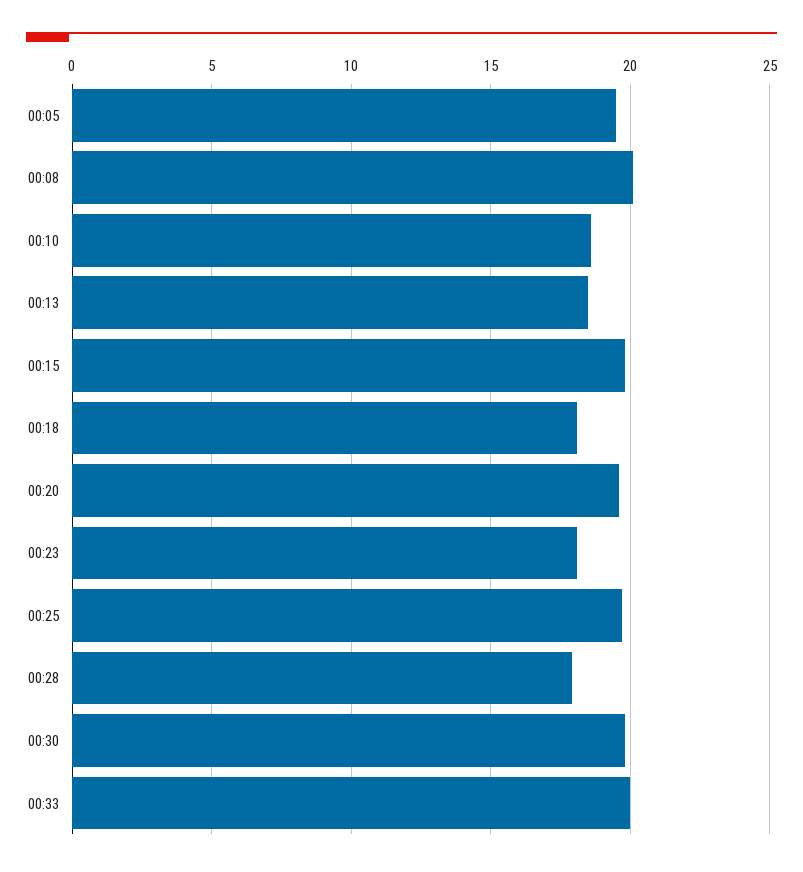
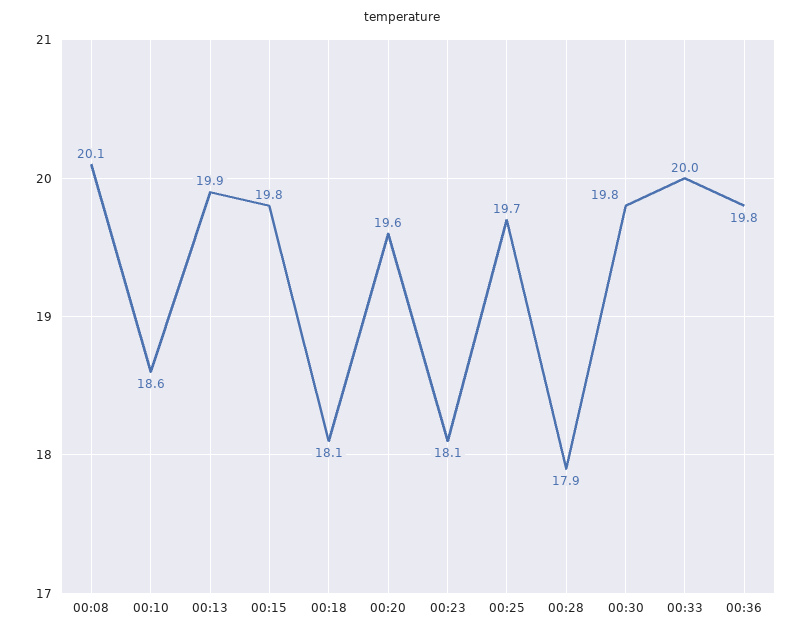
00:05: 19.5 -> none
00:13: 18.5 -> 19.9
00:36: none -> 19.8

